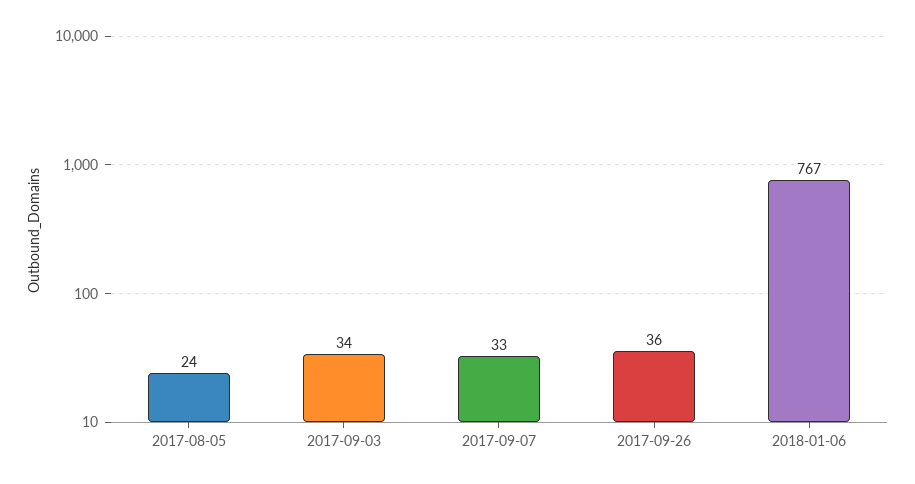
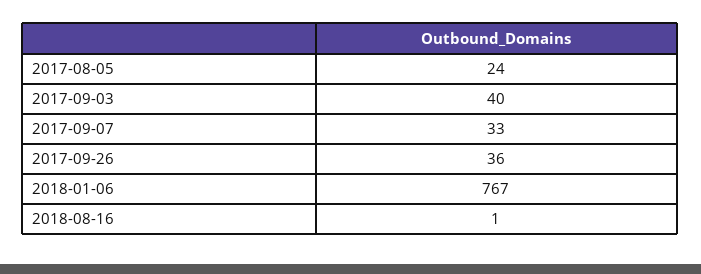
2017-09-03: 34 -> 40
2018-08-16: none -> 1

